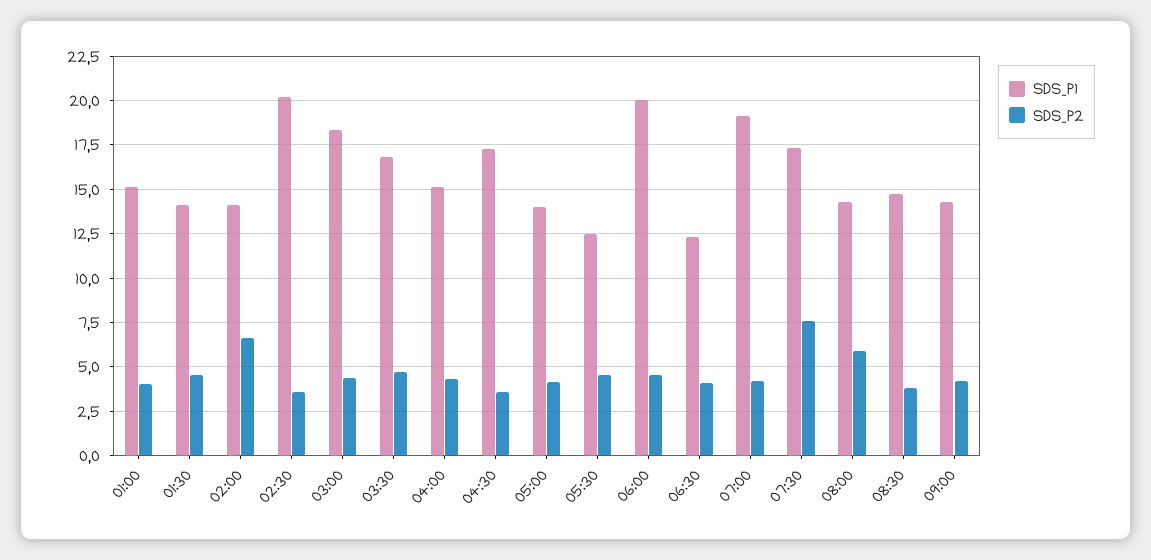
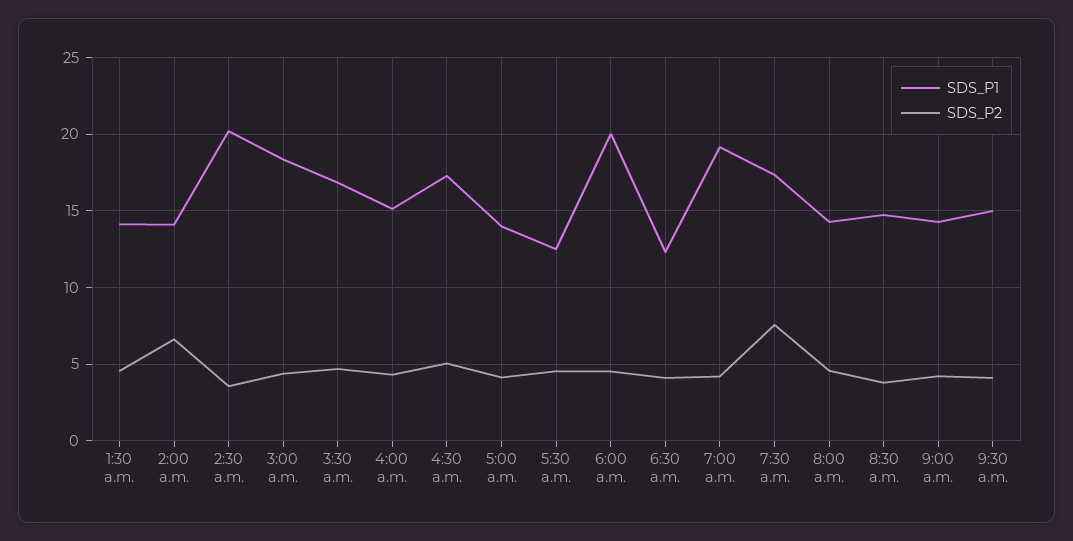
SDS_P1, 01:00: 15 -> none
SDS_P2, 01:00: 4 -> none
SDS_P2, 04:30: 3.5 -> 5
SDS_P2, 08:00: 6 -> 4.5
SDS_P1, 9:30 a.m.: none -> 15
SDS_P2, 9:30 a.m.: none -> 4

